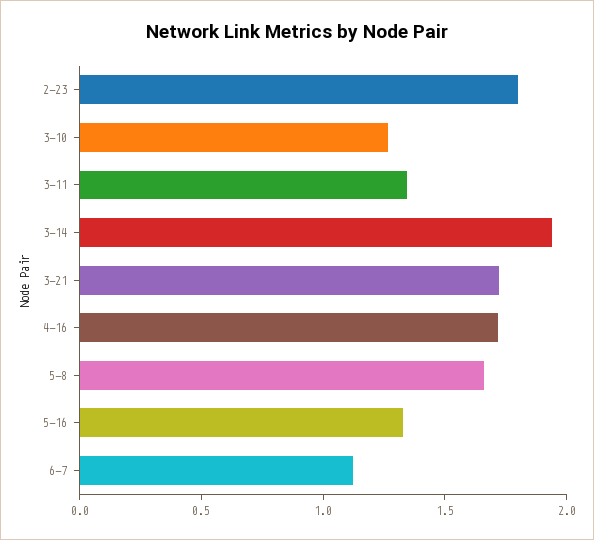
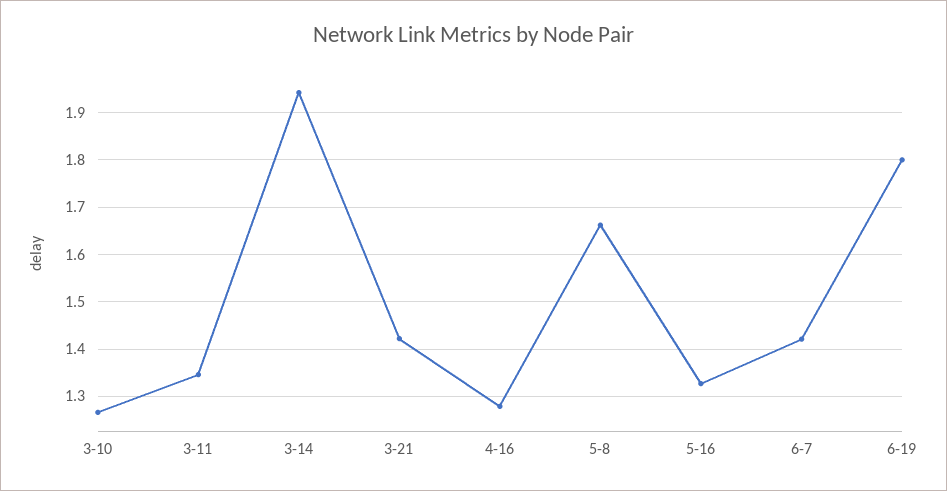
2-23: 1.8 -> none
3-21: 1.7 -> 1.42
4-16: 1.7 -> 1.28
6-7: 1.1 -> 1.42
6-19: none -> 1.8

